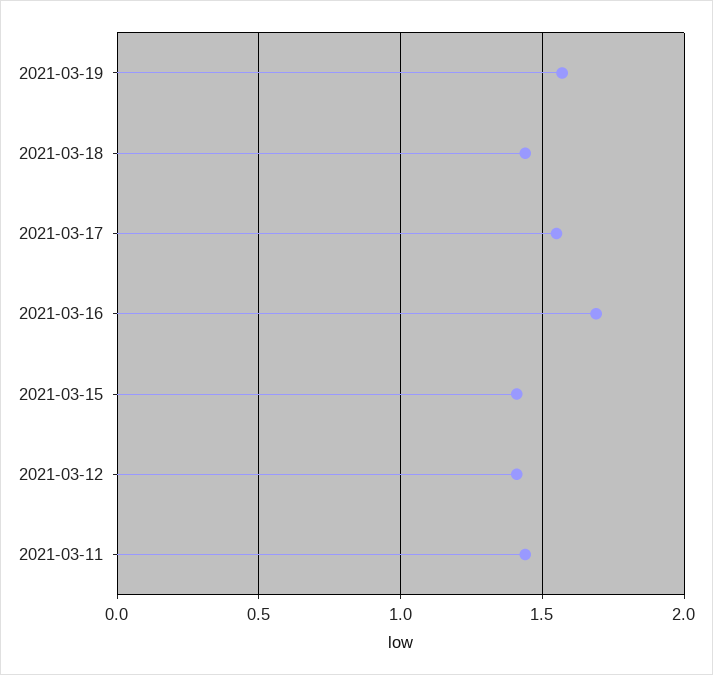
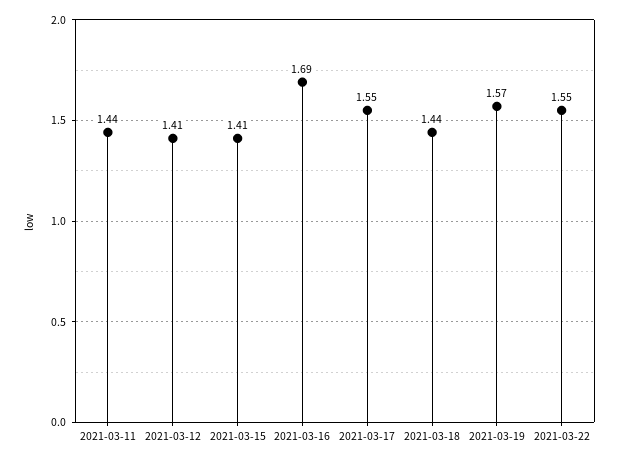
2021-03-22: none -> 1.55

